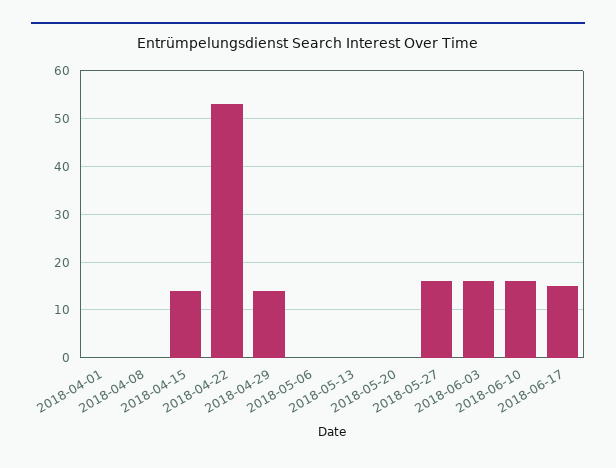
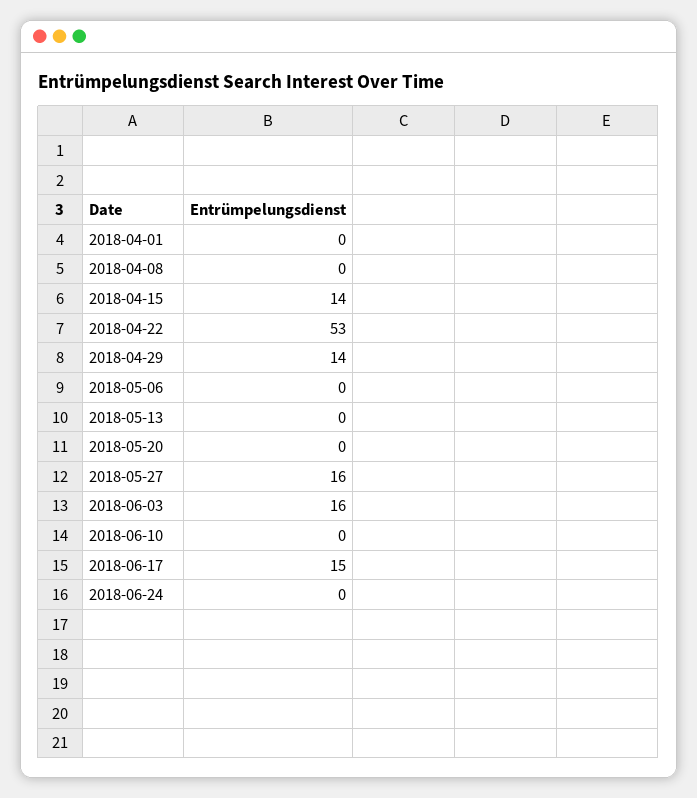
2018-06-10: 15 -> 0
2018-06-24: none -> 0

